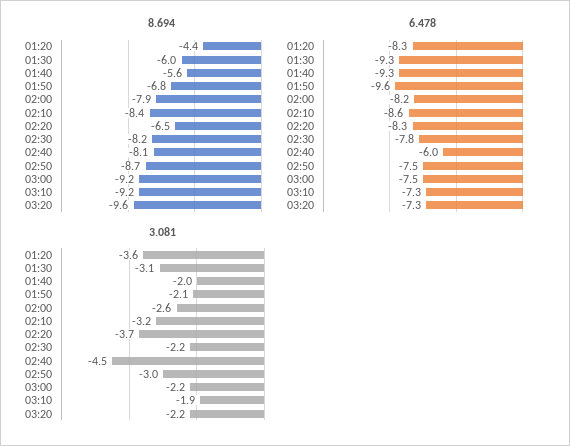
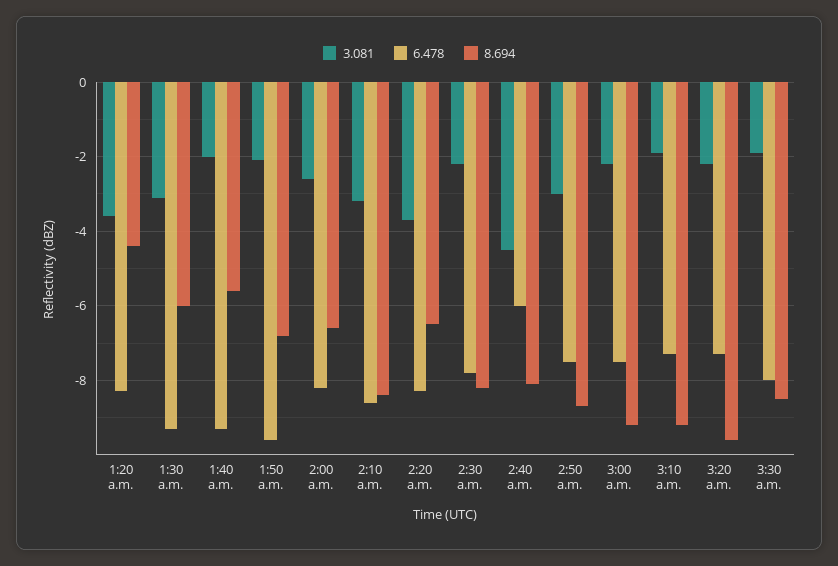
8.694, 02:00: -7.9 -> -6.5
3.081, 3:30 a.m.: none -> -2
6.478, 3:30 a.m.: none -> -8
8.694, 3:30 a.m.: none -> -8.5

